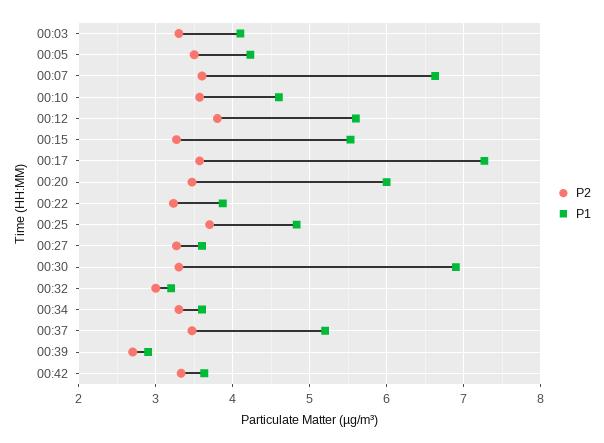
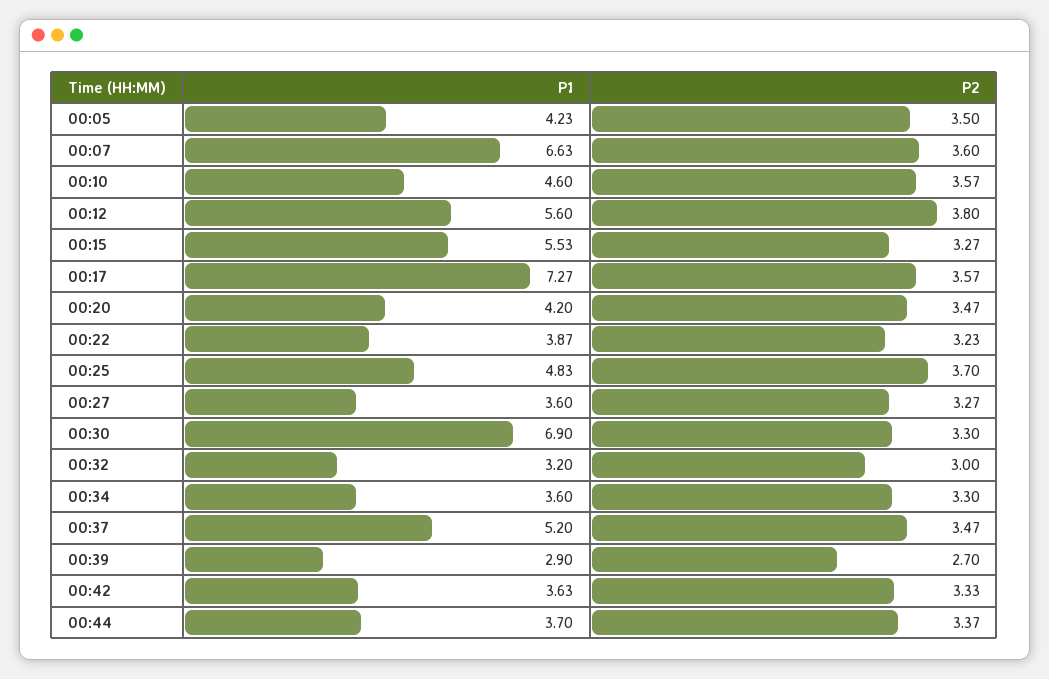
P2, 00:03: 3.3 -> none
P1, 00:03: 4.1 -> none
P1, 00:20: 6 -> 4.2
P1, 00:44: none -> 3.7
P2, 00:44: none -> 3.37

